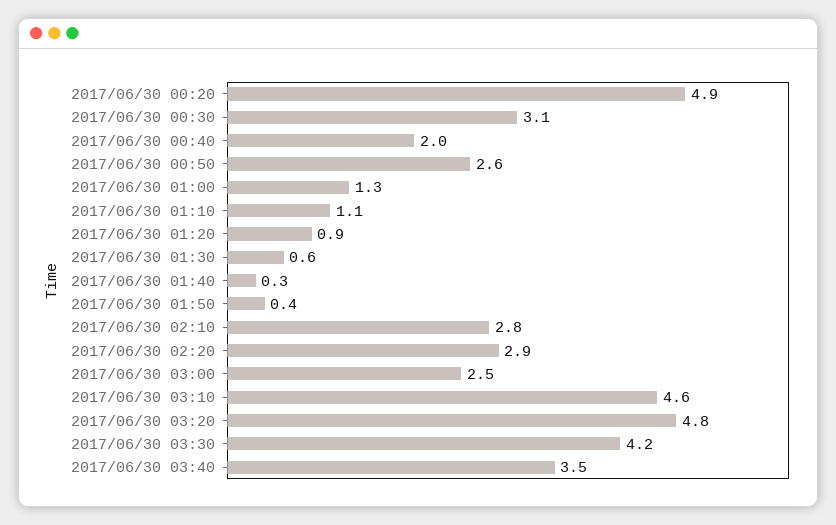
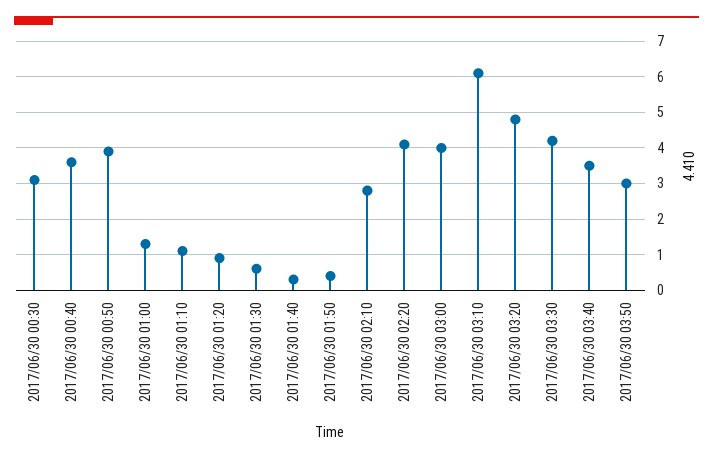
2017/06/30 00:20: 4.9 -> none
2017/06/30 00:40: 2 -> 3.5
2017/06/30 00:50: 2.6 -> 4
2017/06/30 02:20: 2.9 -> 4
2017/06/30 03:00: 2.5 -> 4
2017/06/30 03:10: 4.6 -> 6
2017/06/30 03:50: none -> 3

